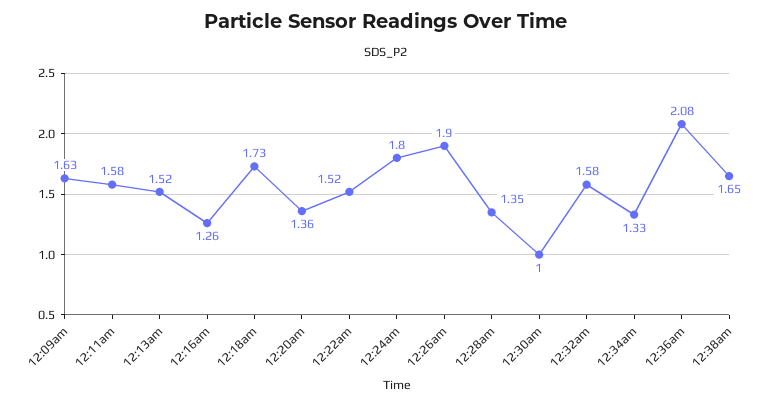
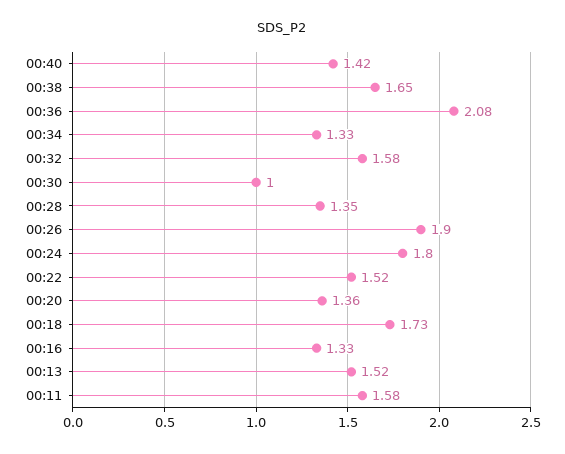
12:09am: 1.63 -> none
12:16am: 1.26 -> 1.33
00:40: none -> 1.42

